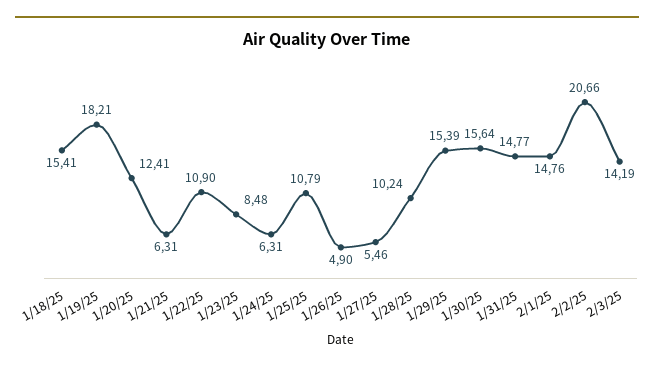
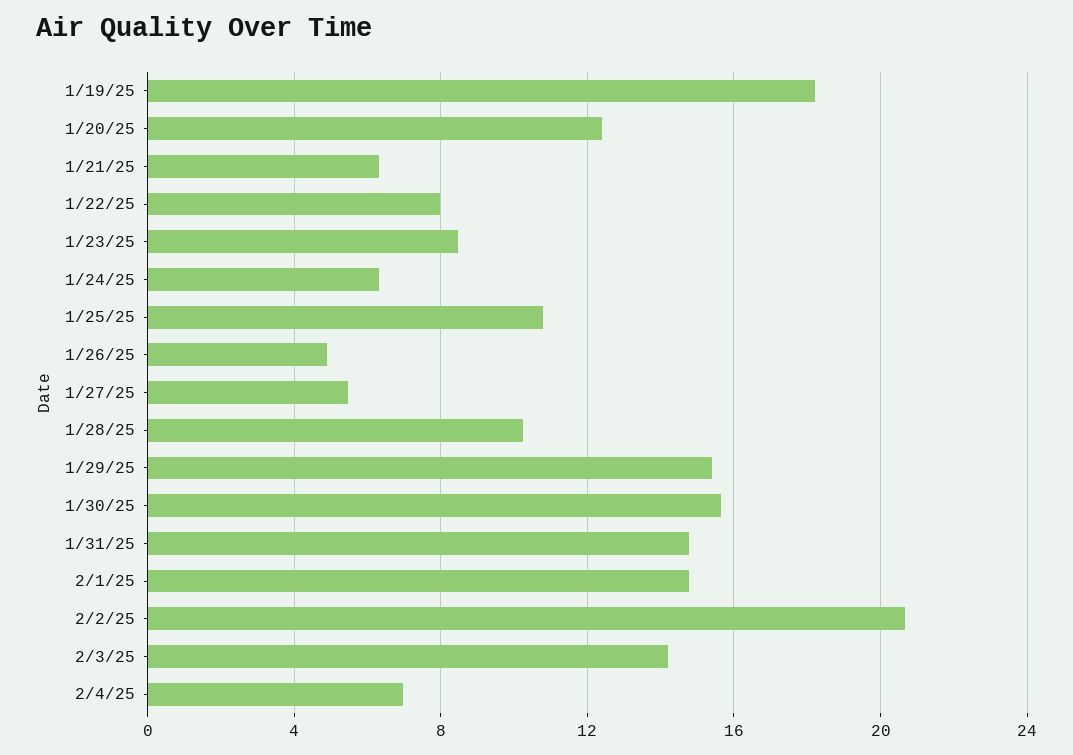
1/18/25: 15.41 -> none
1/22/25: 10.9 -> 8
2/4/25: none -> 7

